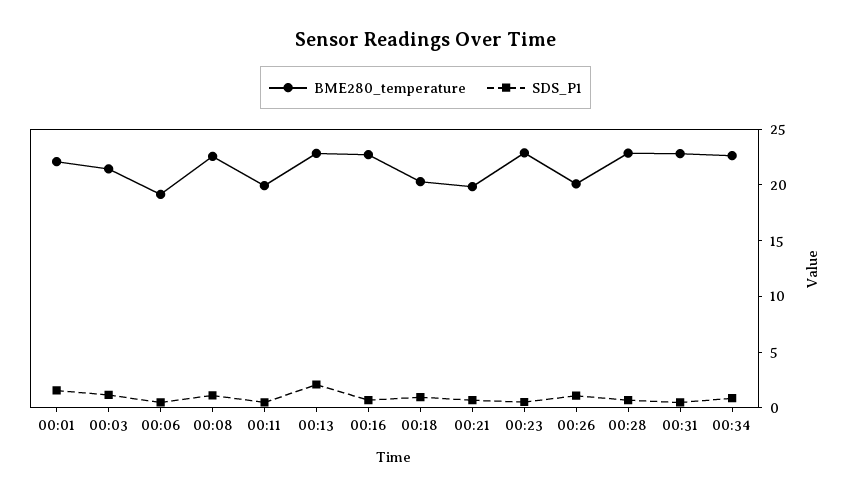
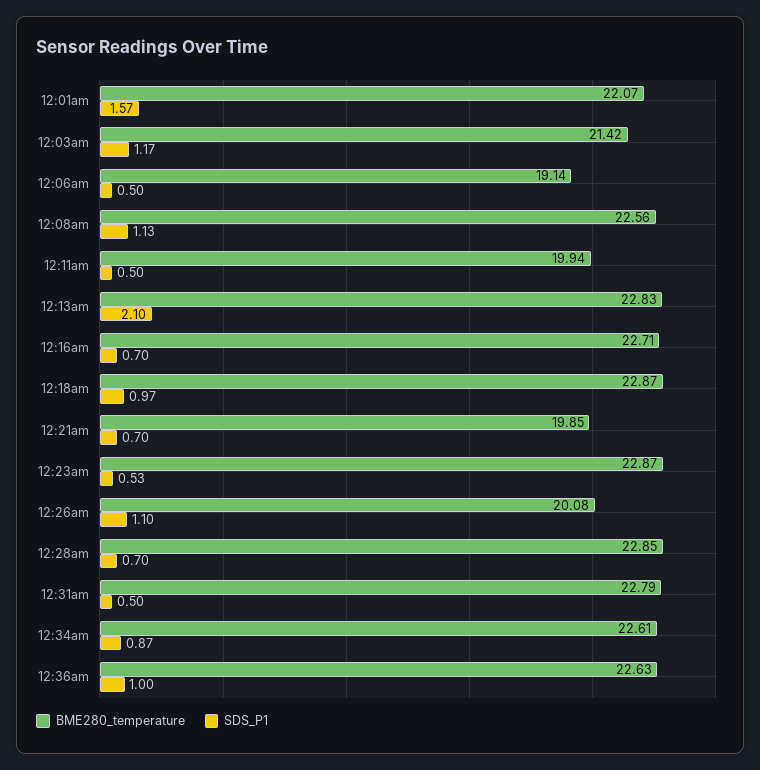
BME280_temperature, 00:18: 20 -> 22.87
BME280_temperature, 12:36am: none -> 22.63
SDS_P1, 12:36am: none -> 1

